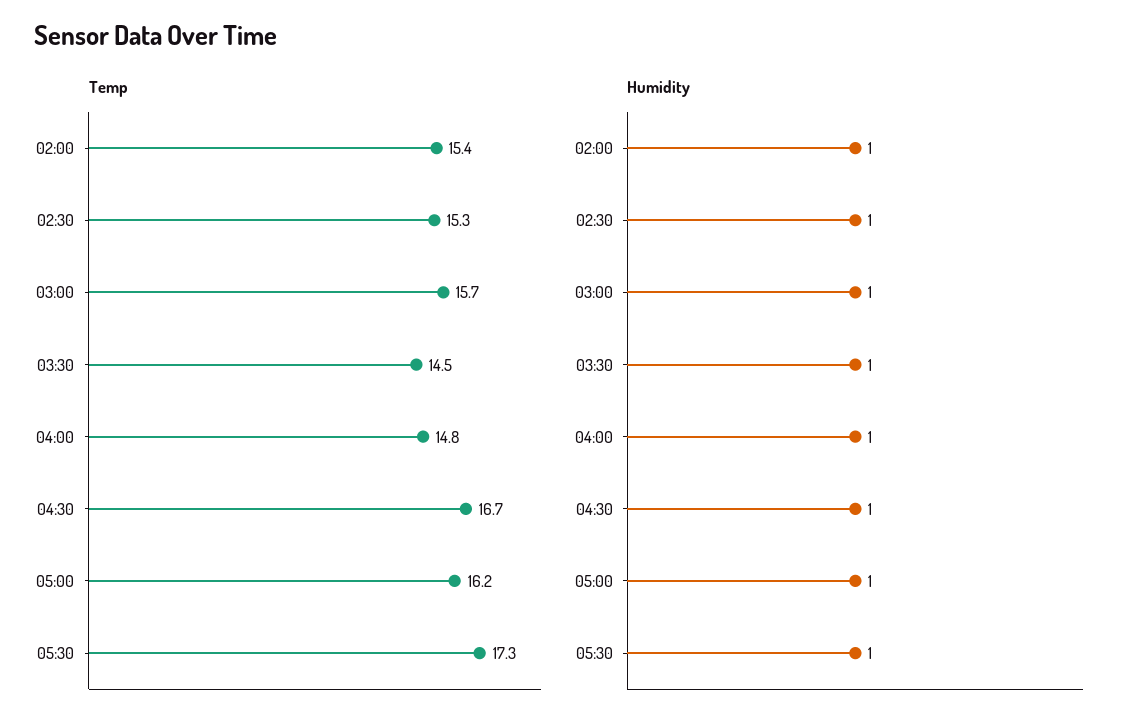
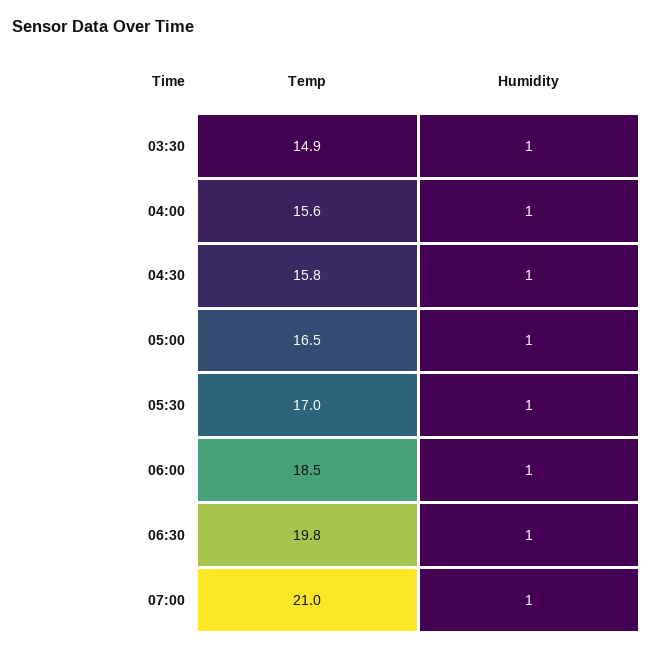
Temp, 02:00: 15.4 -> none
Temp, 02:30: 15.3 -> none
Temp, 03:00: 15.7 -> none
Temp, 03:30: 14.5 -> 14.9
Temp, 04:00: 14.8 -> 15.6
Temp, 04:30: 16.7 -> 15.8
Temp, 05:00: 16.2 -> 16.5
Temp, 05:30: 17.3 -> 17
Humidity, 02:00: 1 -> none
Humidity, 02:30: 1 -> none
Humidity, 03:00: 1 -> none
Temp, 06:00: none -> 18.5
Humidity, 06:00: none -> 1
Temp, 06:30: none -> 19.8
Humidity, 06:30: none -> 1
Temp, 07:00: none -> 21
Humidity, 07:00: none -> 1

